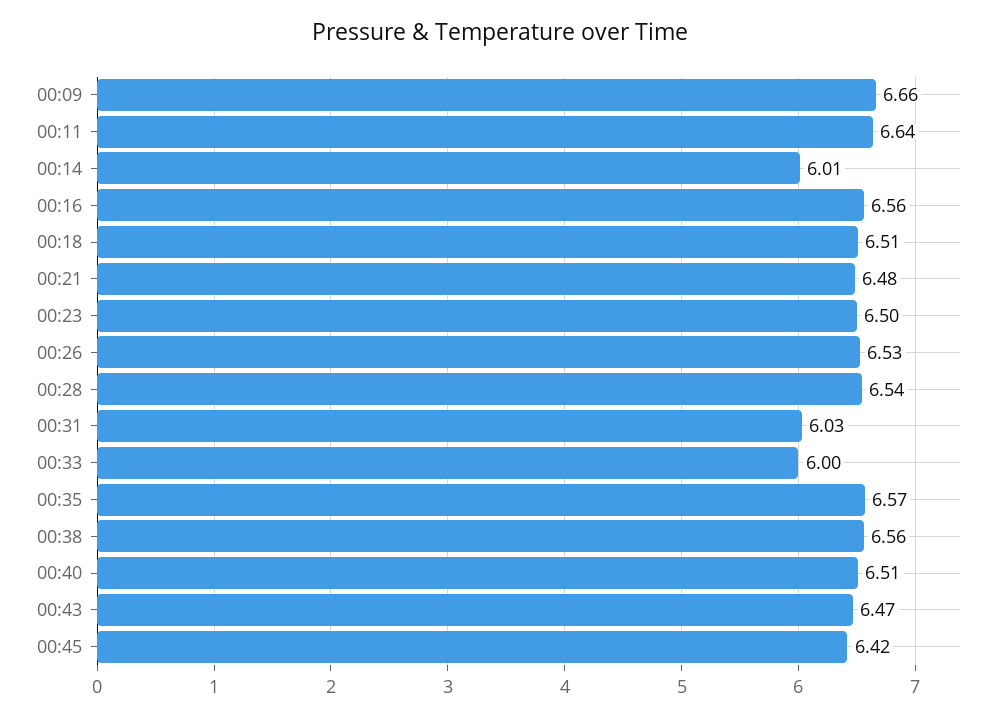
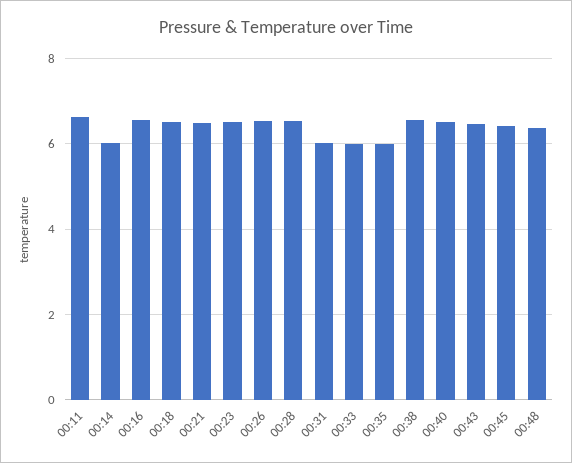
00:09: 6.66 -> none
00:35: 6.57 -> 6
00:48: none -> 6.4

